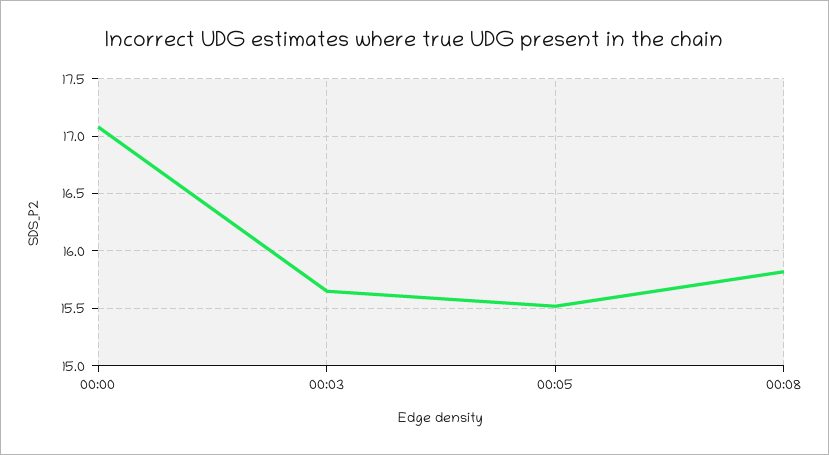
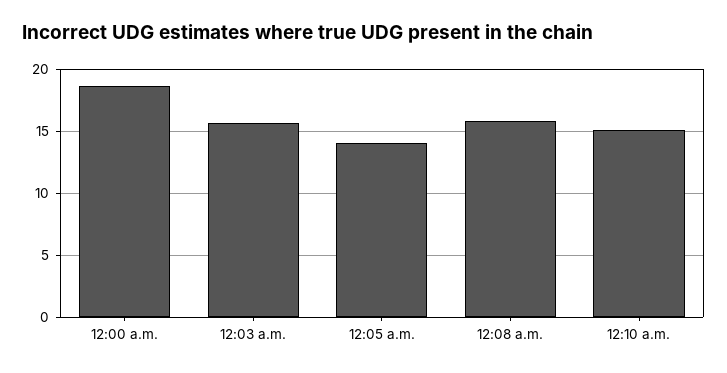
00:00: 17.1 -> 18.5
00:05: 15.5 -> 14
12:10 a.m.: none -> 15

